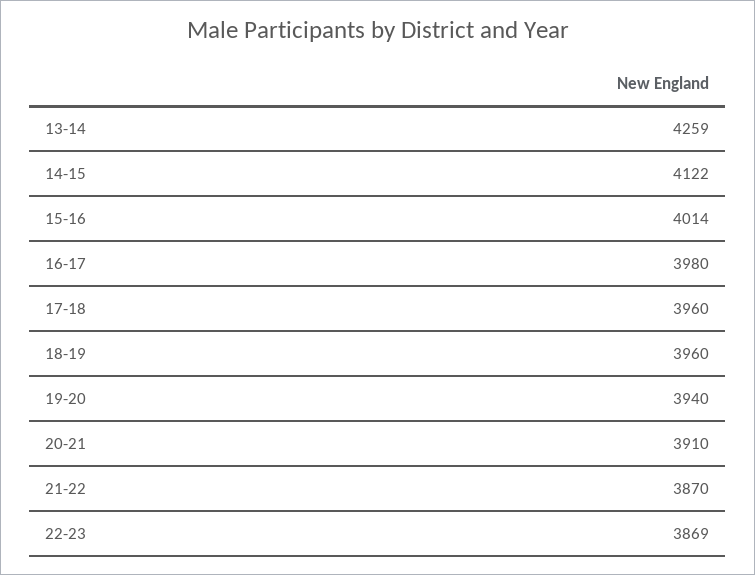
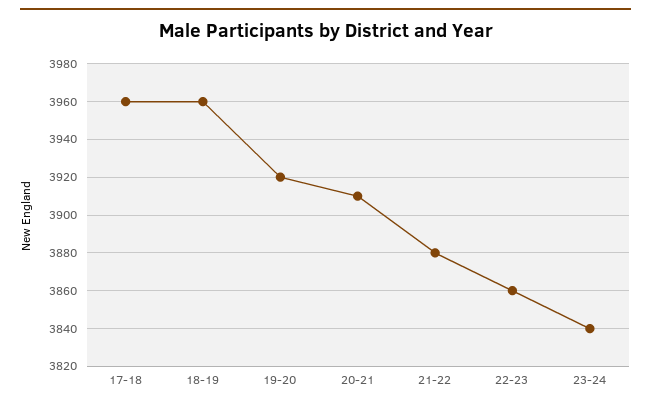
13-14: 4259 -> none
14-15: 4122 -> none
15-16: 4014 -> none
16-17: 3980 -> none
19-20: 3940 -> 3920
21-22: 3870 -> 3880
22-23: 3869 -> 3860
23-24: none -> 3840

